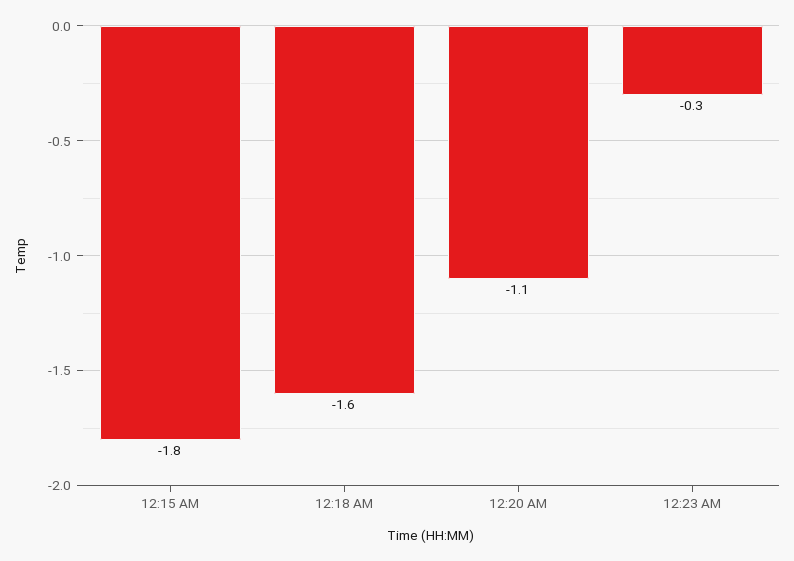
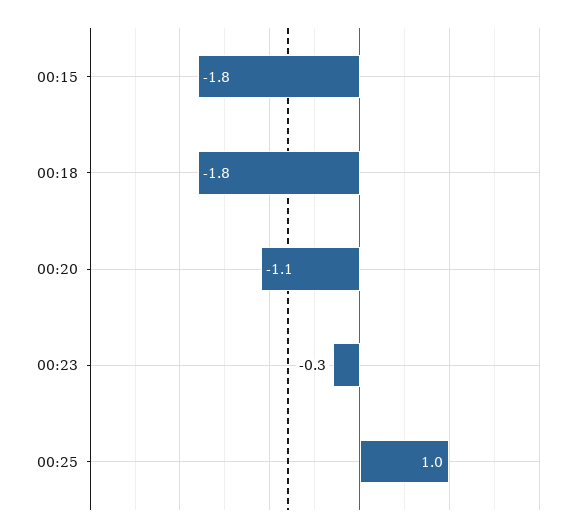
12:18 AM: -1.6 -> -1.8
00:25: none -> 1

